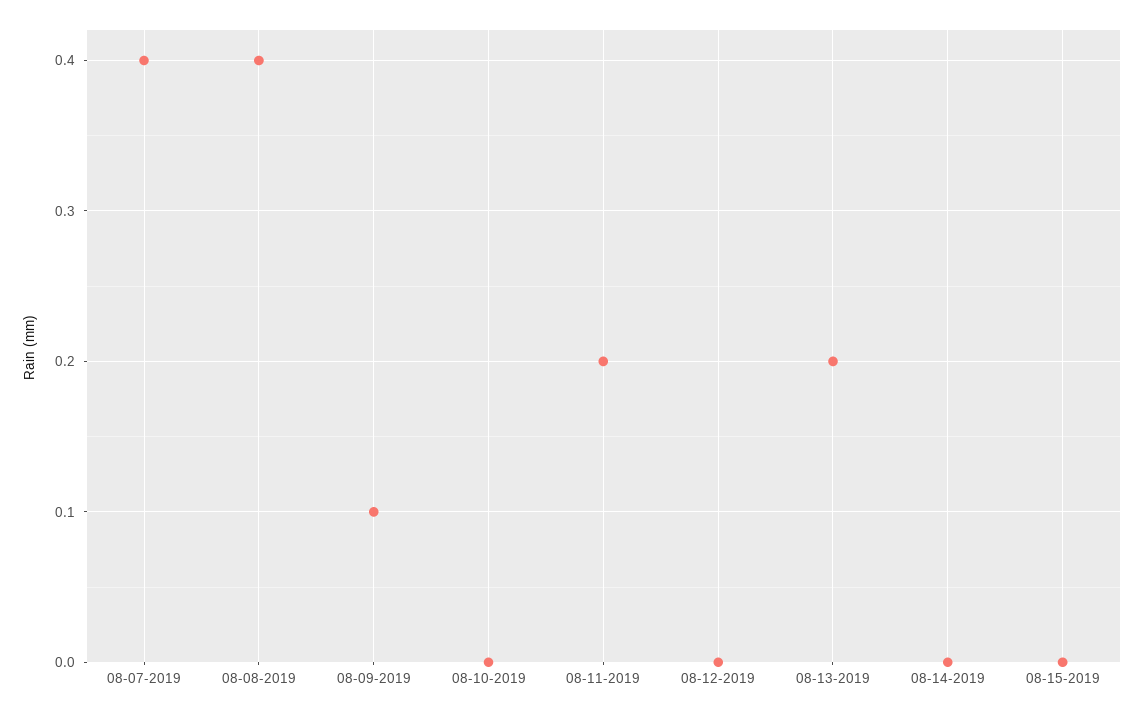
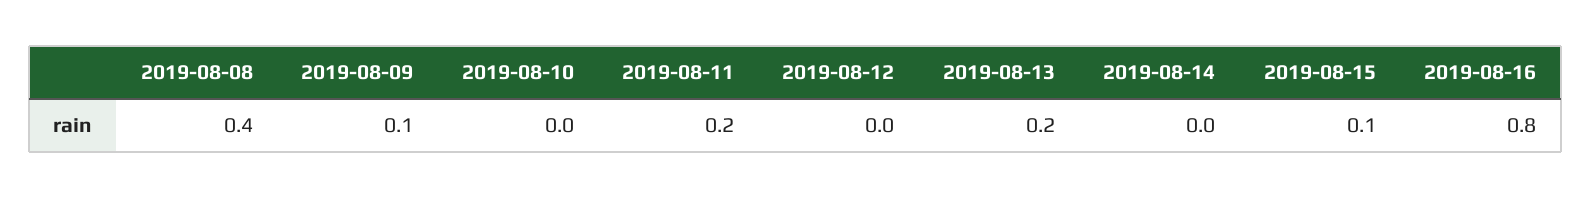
08-07-2019: 0.4 -> none
08-15-2019: 0 -> 0.1
2019-08-16: none -> 0.8

